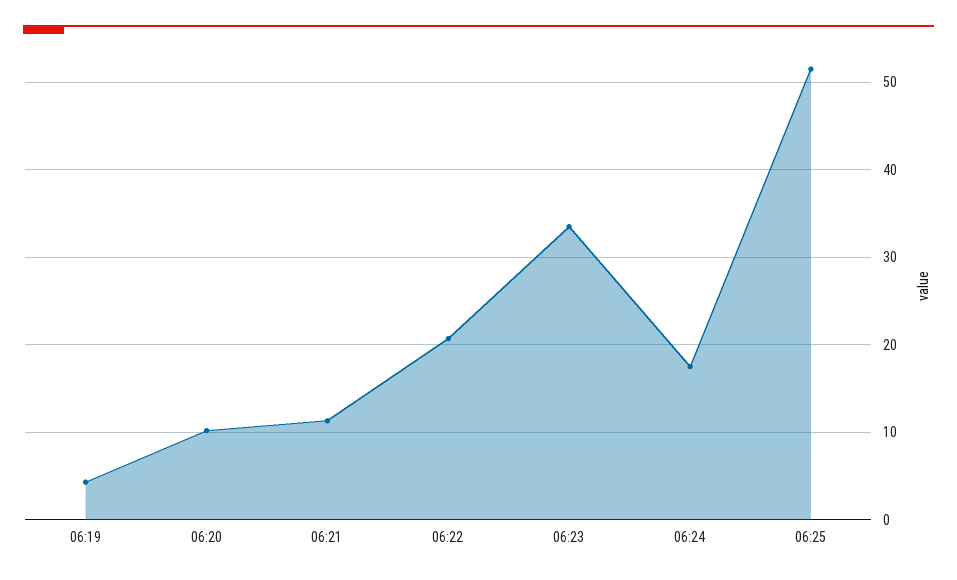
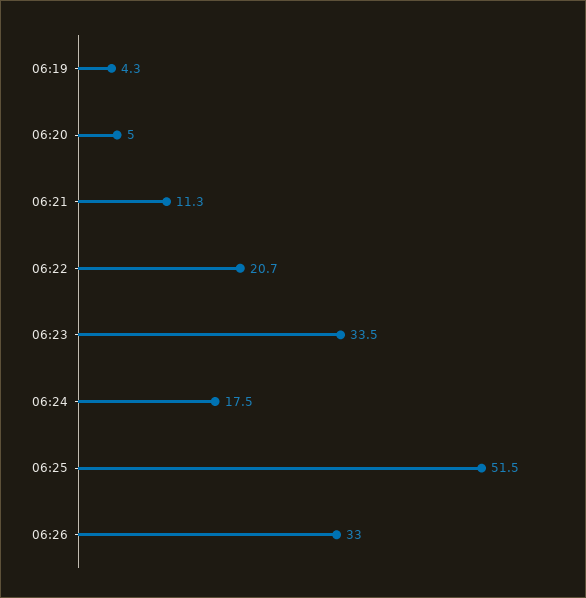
06:20: 10 -> 5
06:26: none -> 33

